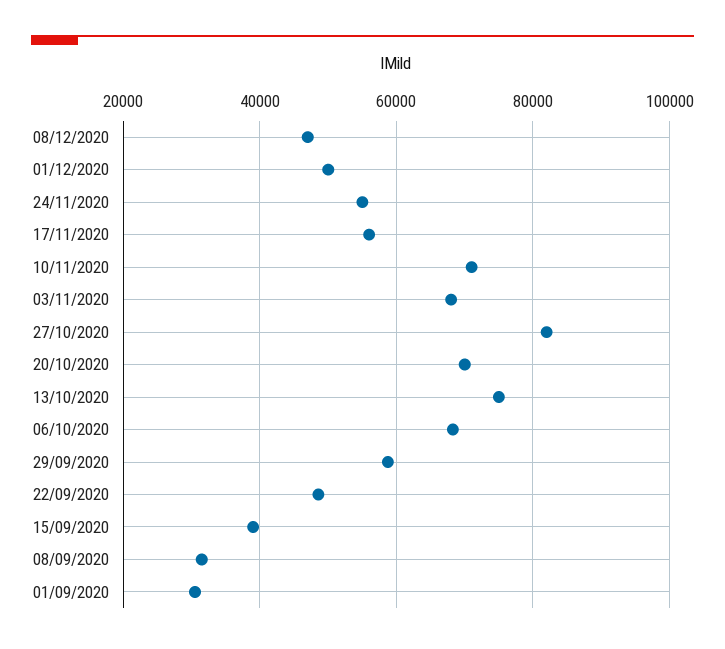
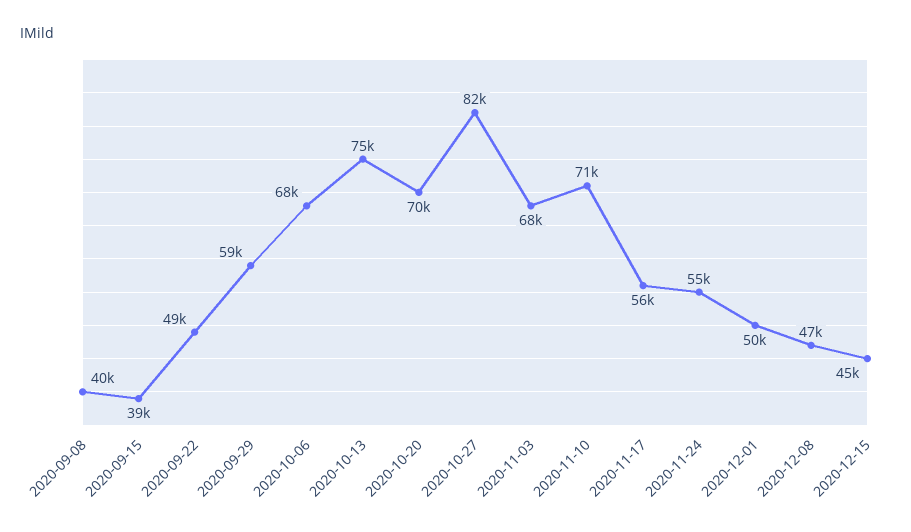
08/09/2020: 32000 -> 40000
01/09/2020: 30000 -> none
2020-12-15: none -> 45000

